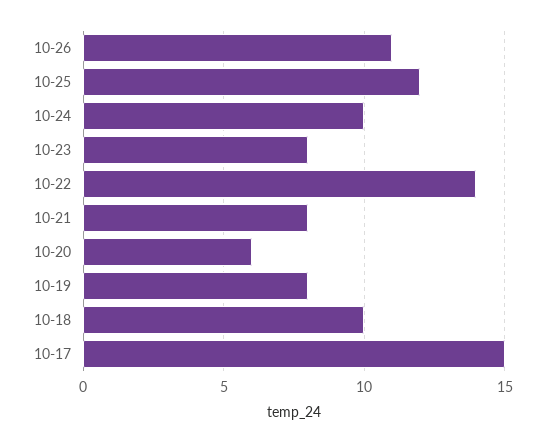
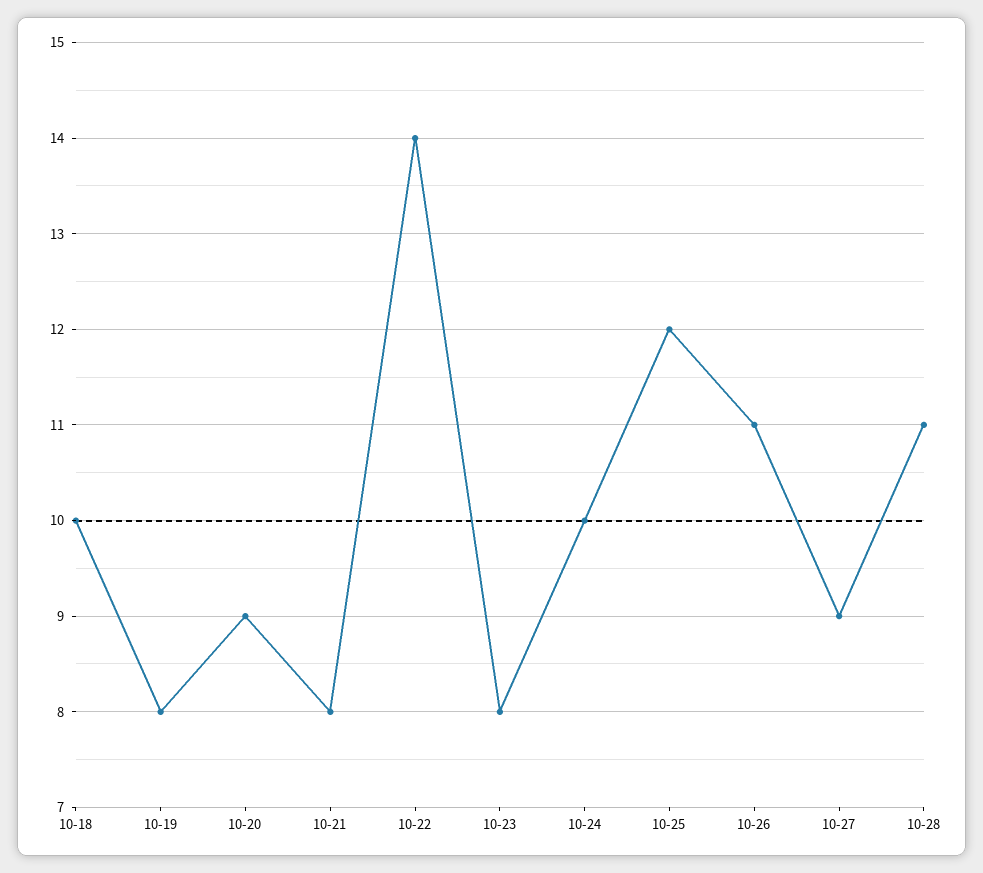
10-20: 6 -> 9
10-17: 15 -> none
10-27: none -> 9
10-28: none -> 11

